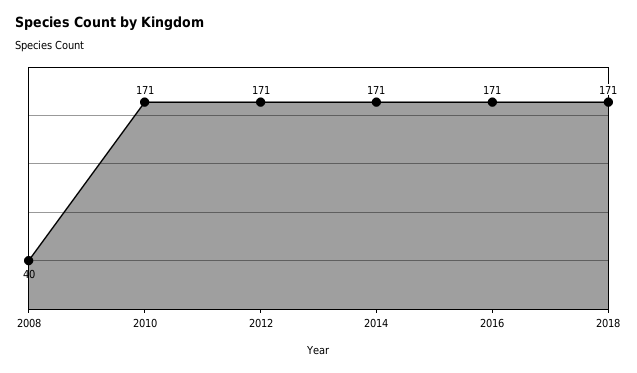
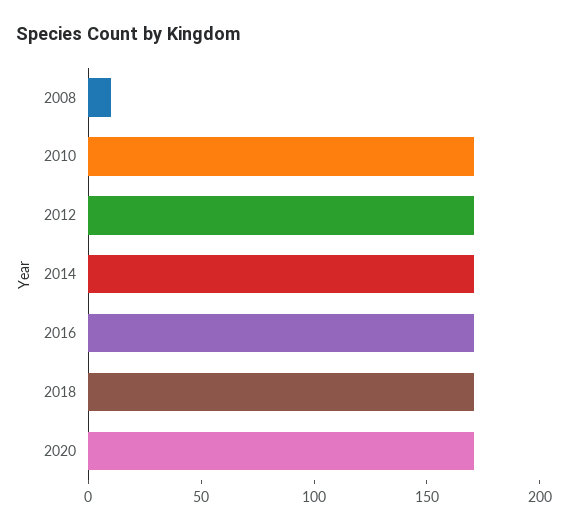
2008: 40 -> 10
2020: none -> 170

